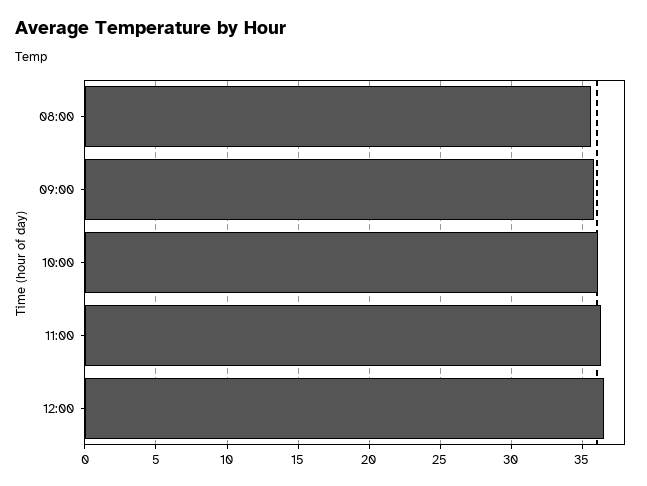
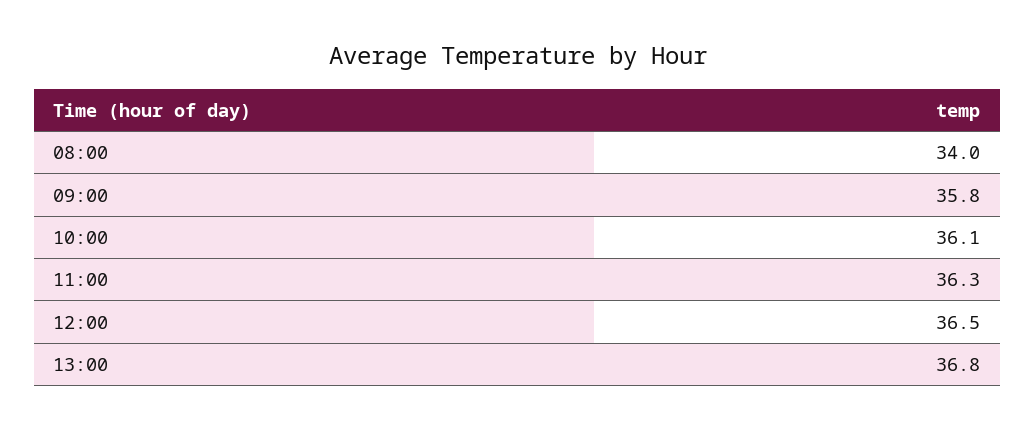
08:00: 35.5 -> 34
13:00: none -> 36.8

